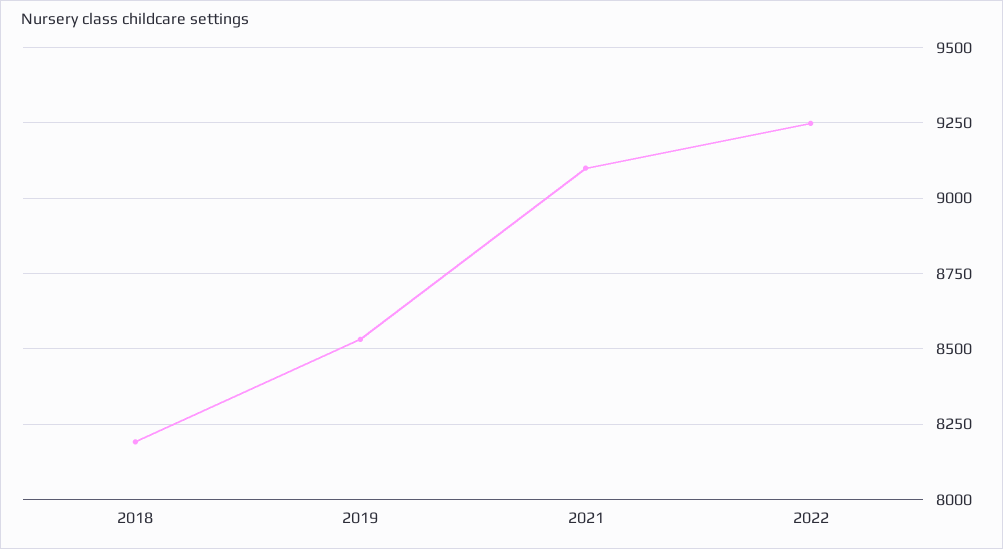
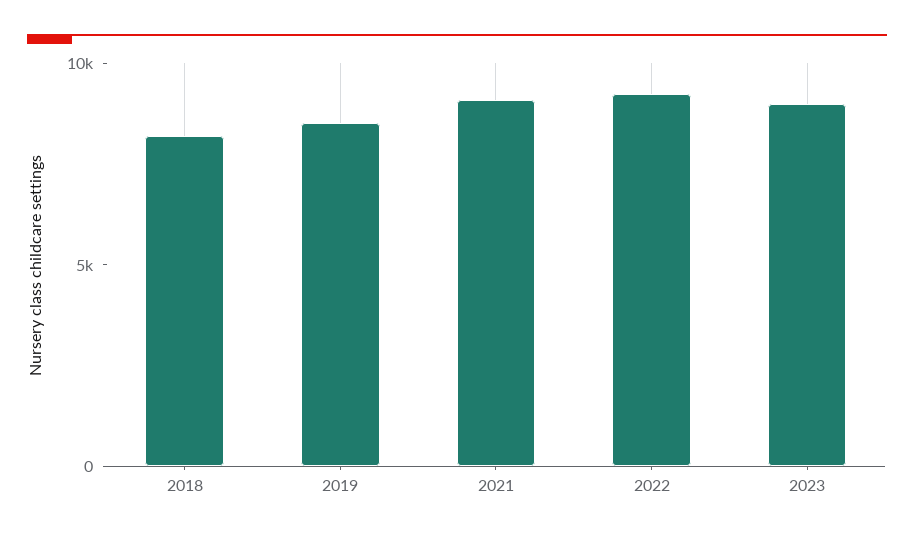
2023: none -> 9000

